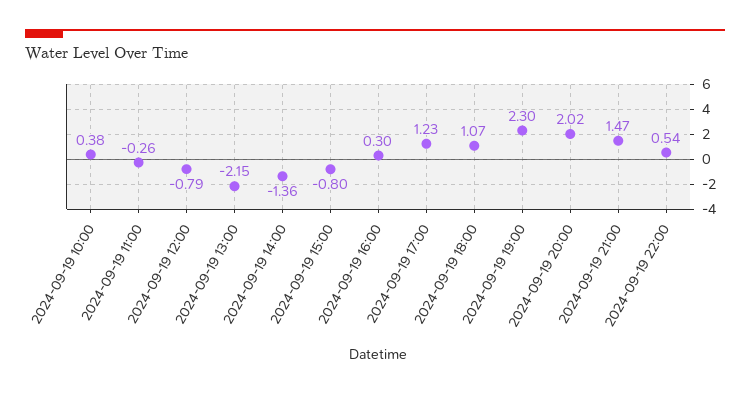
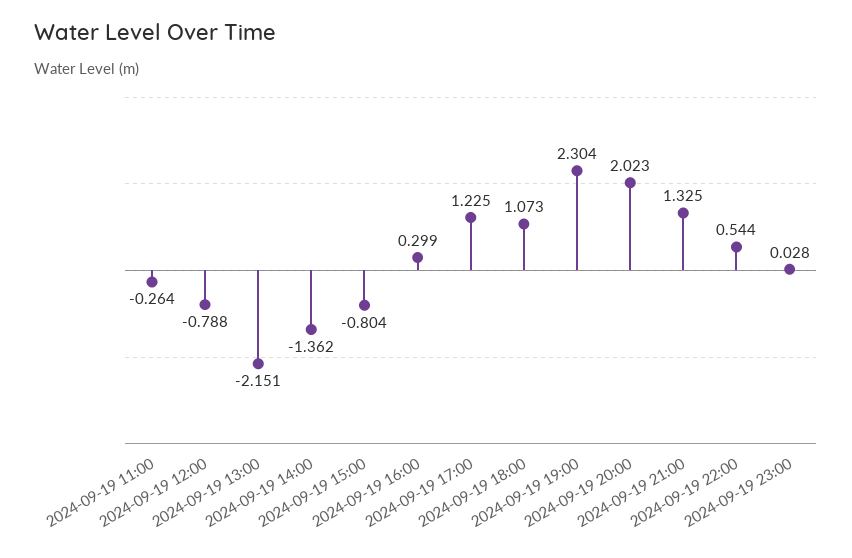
2024-09-19 10:00: 0.38 -> none
2024-09-19 21:00: 1.47 -> 1.325
2024-09-19 23:00: none -> 0.028

